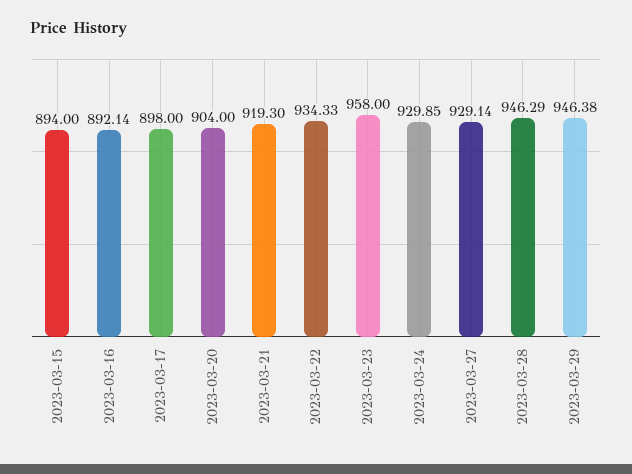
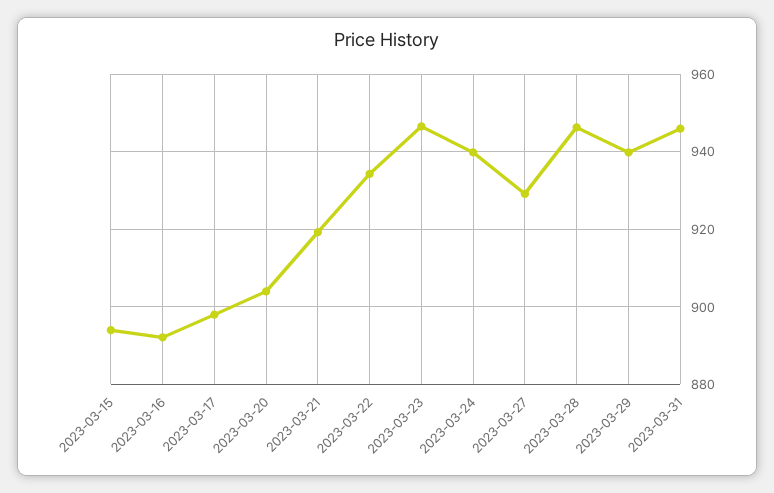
2023-03-23: 958 -> 946
2023-03-24: 929.85 -> 940
2023-03-29: 946.38 -> 940
2023-03-31: none -> 946

